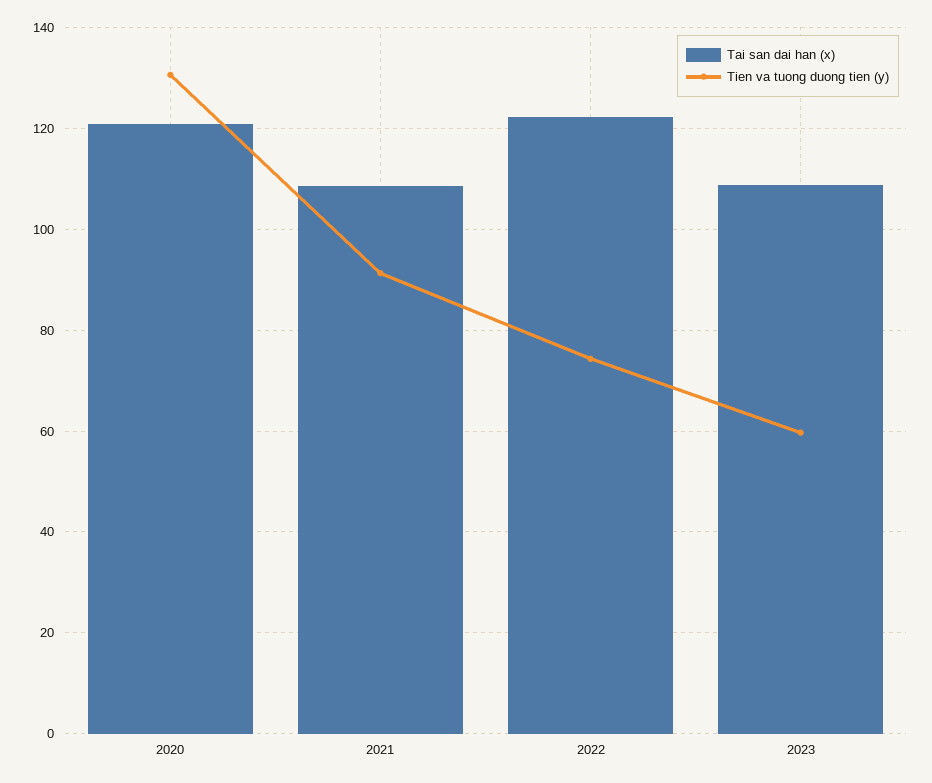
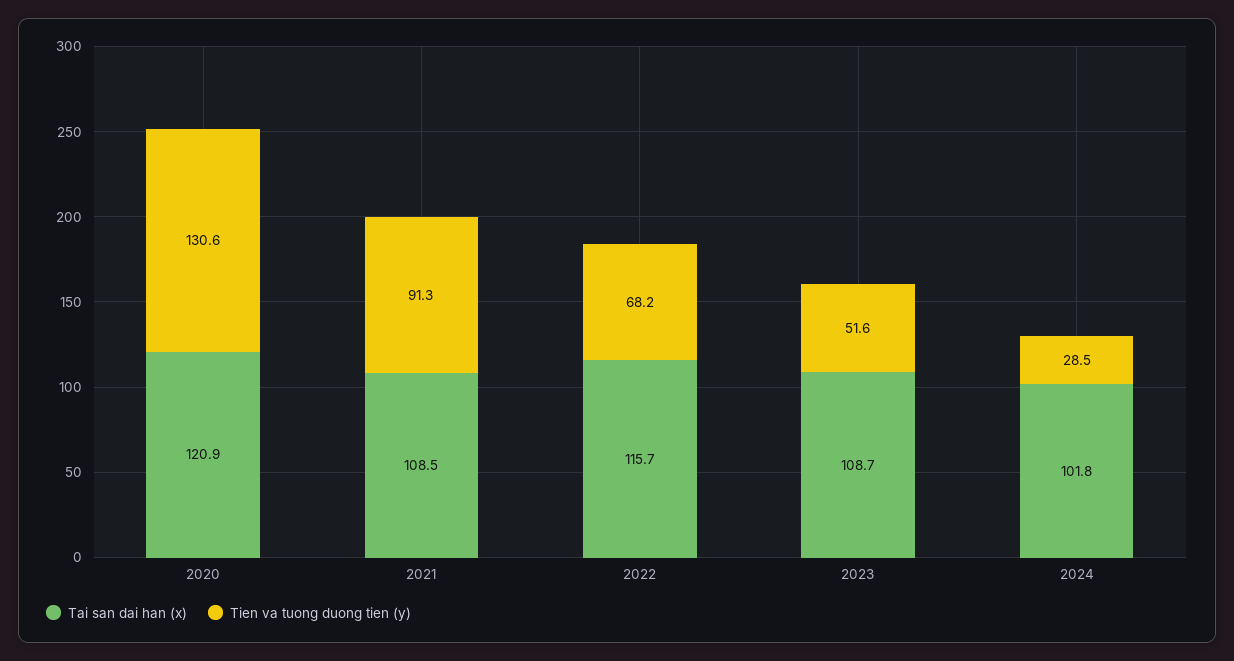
Tai san dai han (x), 2022: 122 -> 115.7
Tien va tuong duong tien (y), 2022: 74 -> 68.2
Tien va tuong duong tien (y), 2023: 60 -> 51.6
Tai san dai han (x), 2024: none -> 101.8
Tien va tuong duong tien (y), 2024: none -> 28.5

